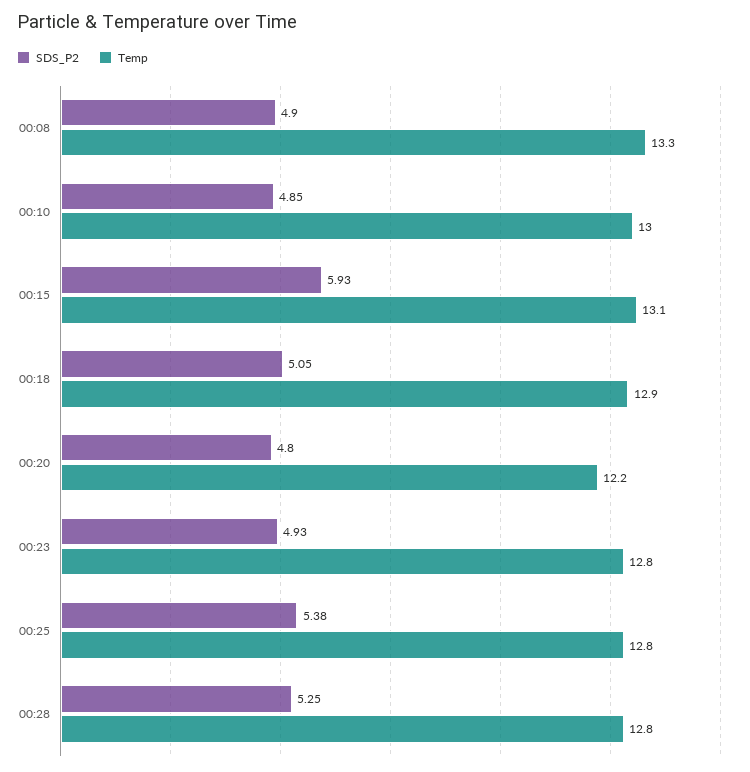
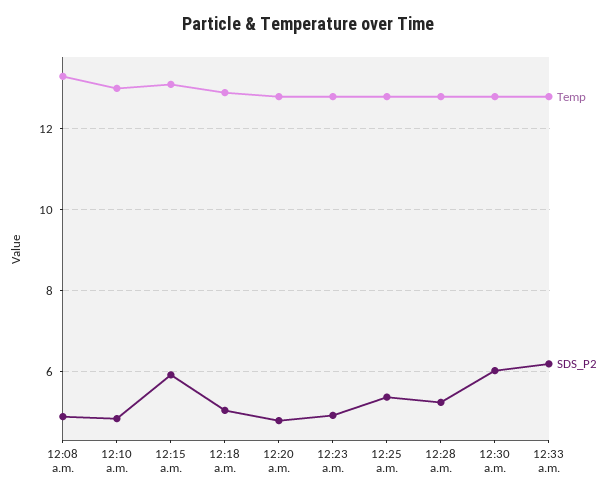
Temp, 00:20: 12.2 -> 12.8
Temp, 12:30 a.m.: none -> 12.8
SDS_P2, 12:30 a.m.: none -> 6
Temp, 12:33 a.m.: none -> 12.8
SDS_P2, 12:33 a.m.: none -> 6.2

